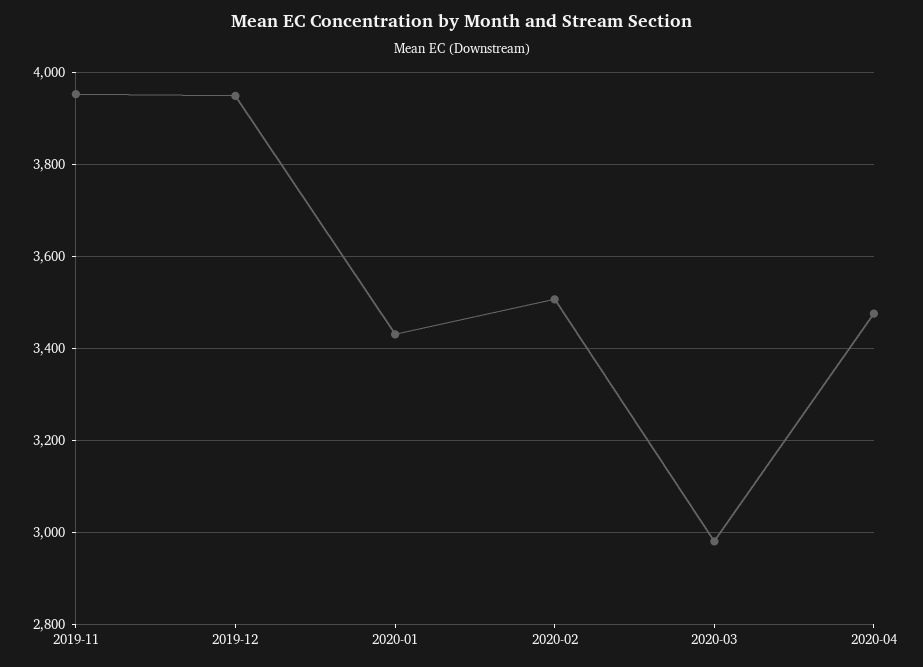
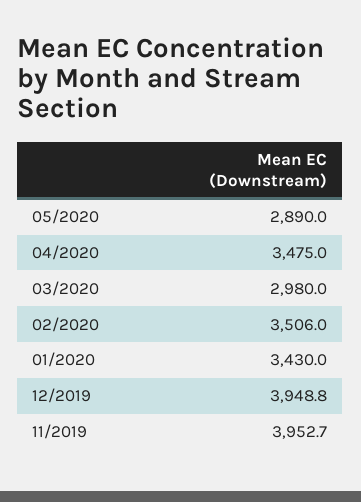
05/2020: none -> 2890

